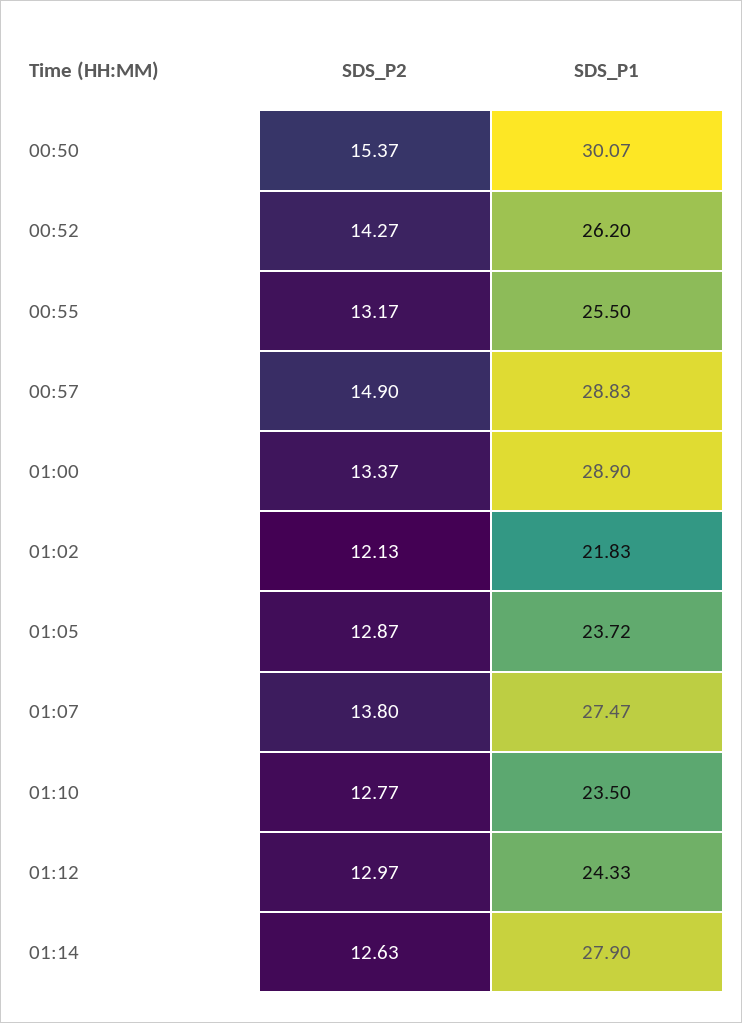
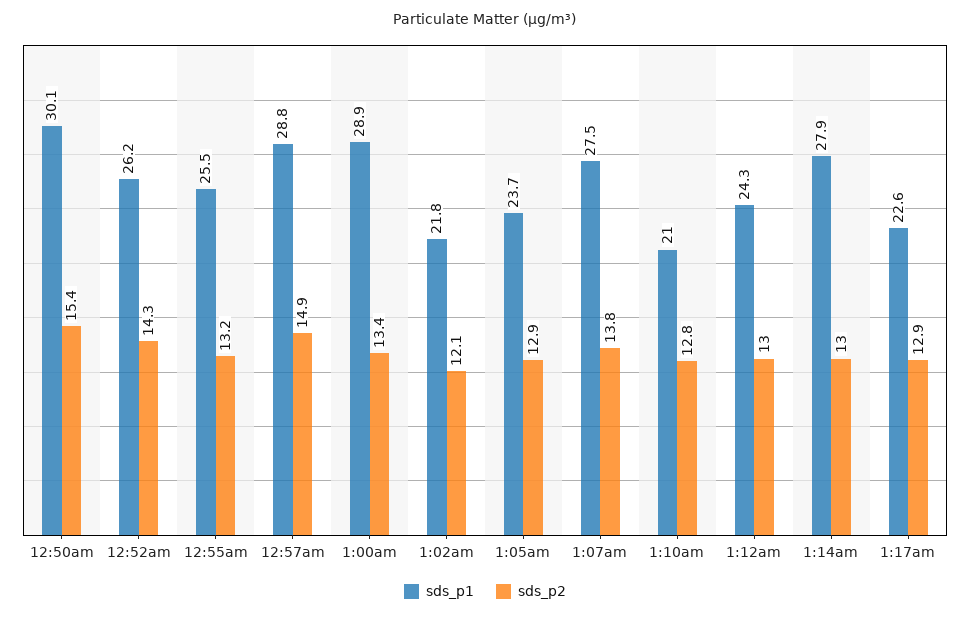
SDS_P1, 01:10: 23.5 -> 21
SDS_P2, 01:14: 12.63 -> 13
SDS_P1, 1:17am: none -> 22.6
SDS_P2, 1:17am: none -> 12.9

